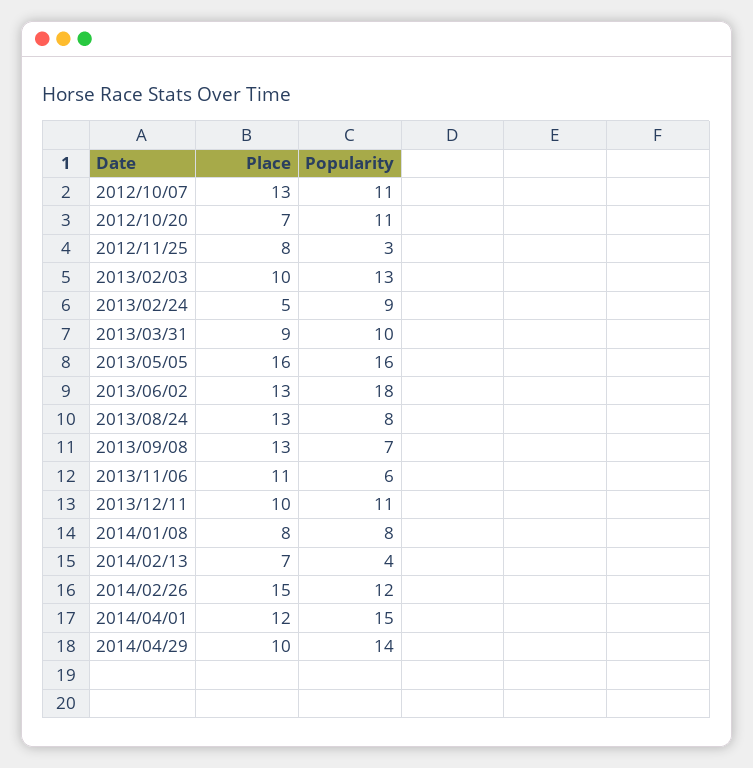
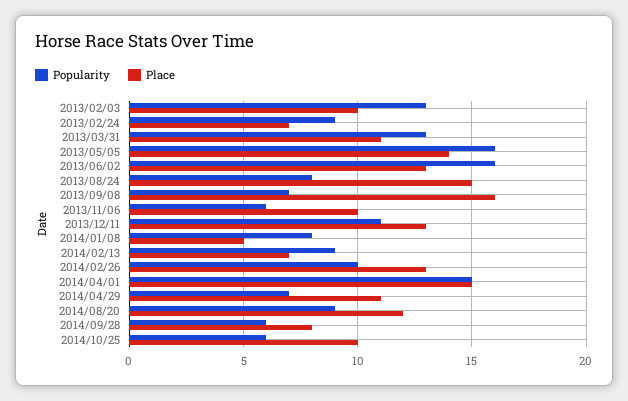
Place, 2012/10/07: 13 -> none
Popularity, 2012/10/07: 11 -> none
Place, 2012/10/20: 7 -> none
Popularity, 2012/10/20: 11 -> none
Place, 2012/11/25: 8 -> none
Popularity, 2012/11/25: 3 -> none
Place, 2013/02/24: 5 -> 7
Place, 2013/03/31: 9 -> 11
Popularity, 2013/03/31: 10 -> 13
Place, 2013/05/05: 16 -> 14
Popularity, 2013/06/02: 18 -> 16
Place, 2013/08/24: 13 -> 15
Place, 2013/09/08: 13 -> 16
Place, 2013/11/06: 11 -> 10
Place, 2013/12/11: 10 -> 13
Place, 2014/01/08: 8 -> 5
Popularity, 2014/02/13: 4 -> 9
Place, 2014/02/26: 15 -> 13
Popularity, 2014/02/26: 12 -> 10
Place, 2014/04/01: 12 -> 15
Place, 2014/04/29: 10 -> 11
Popularity, 2014/04/29: 14 -> 7
Popularity, 2014/08/20: none -> 9
Place, 2014/08/20: none -> 12
Popularity, 2014/09/28: none -> 6
Place, 2014/09/28: none -> 8
Popularity, 2014/10/25: none -> 6
Place, 2014/10/25: none -> 10

